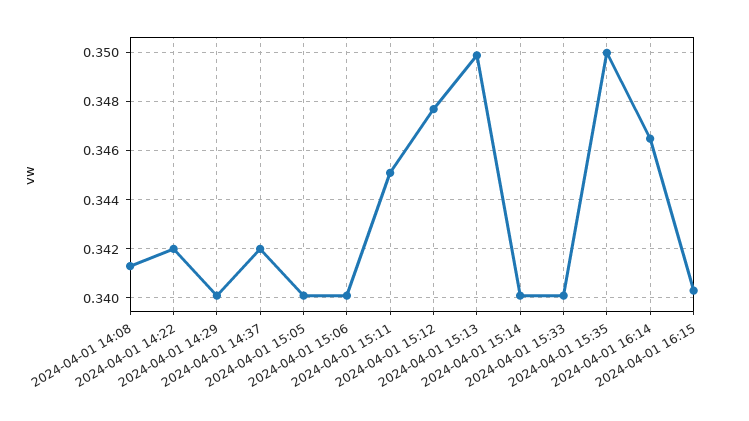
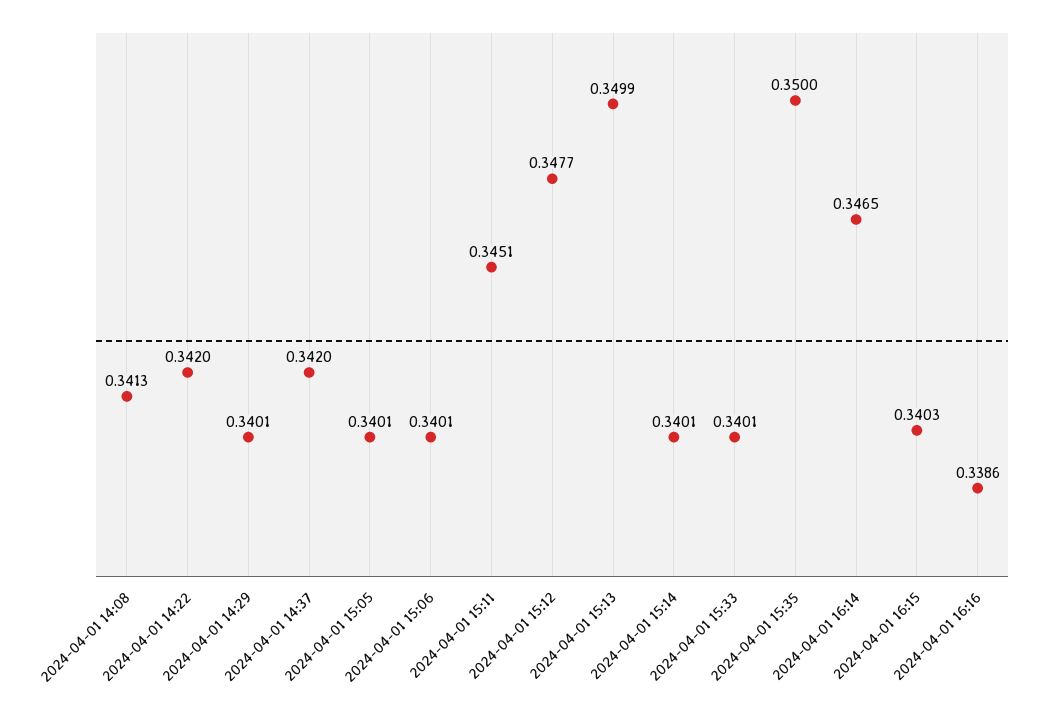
2024-04-01 16:16: none -> 0.3386

